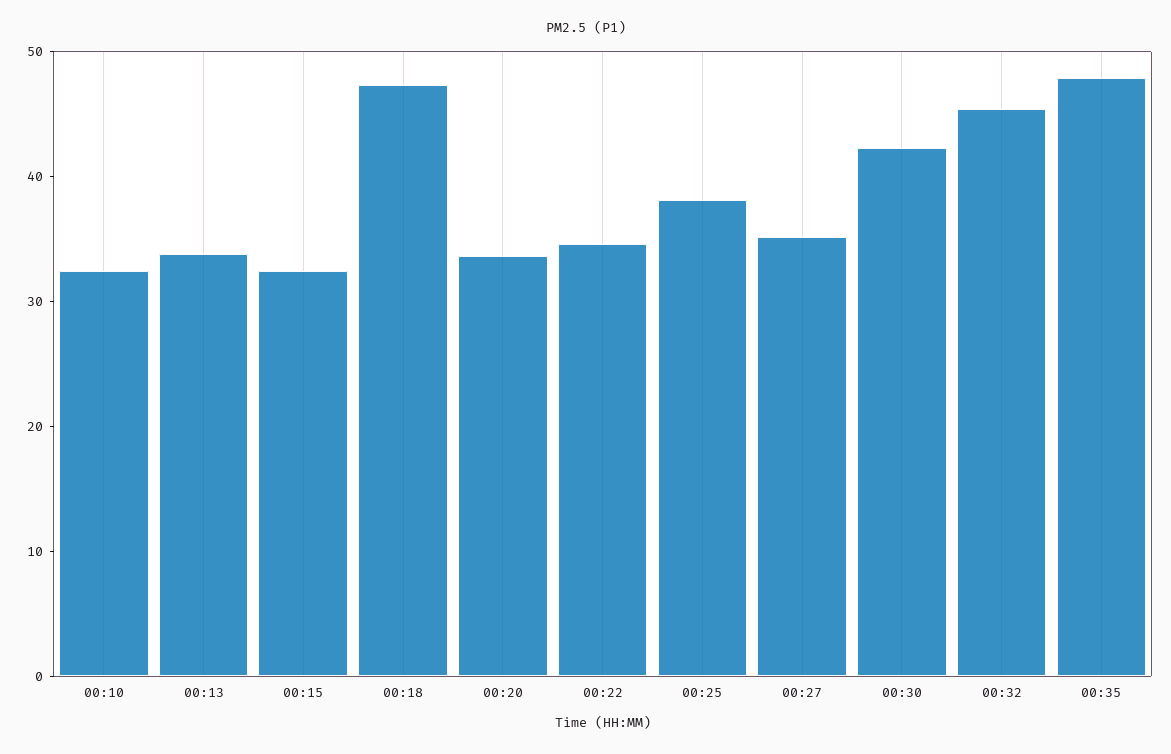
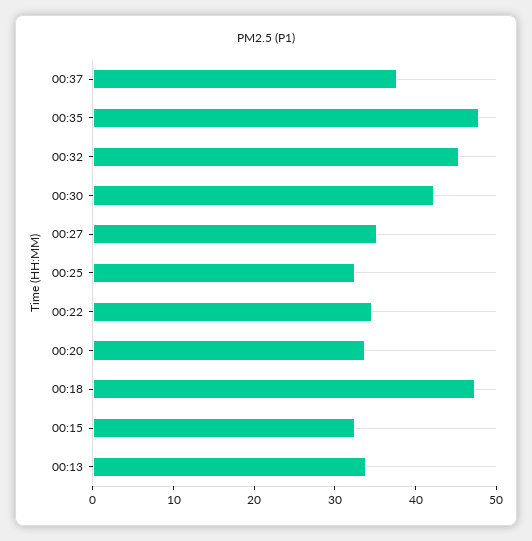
00:10: 32 -> none
00:25: 38 -> 32
00:37: none -> 38

